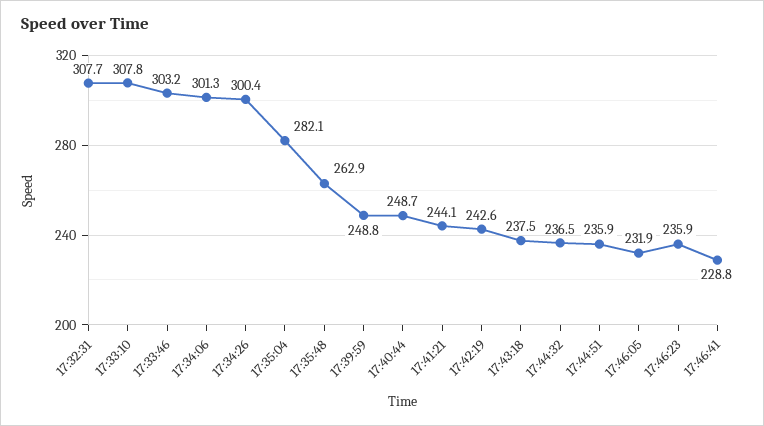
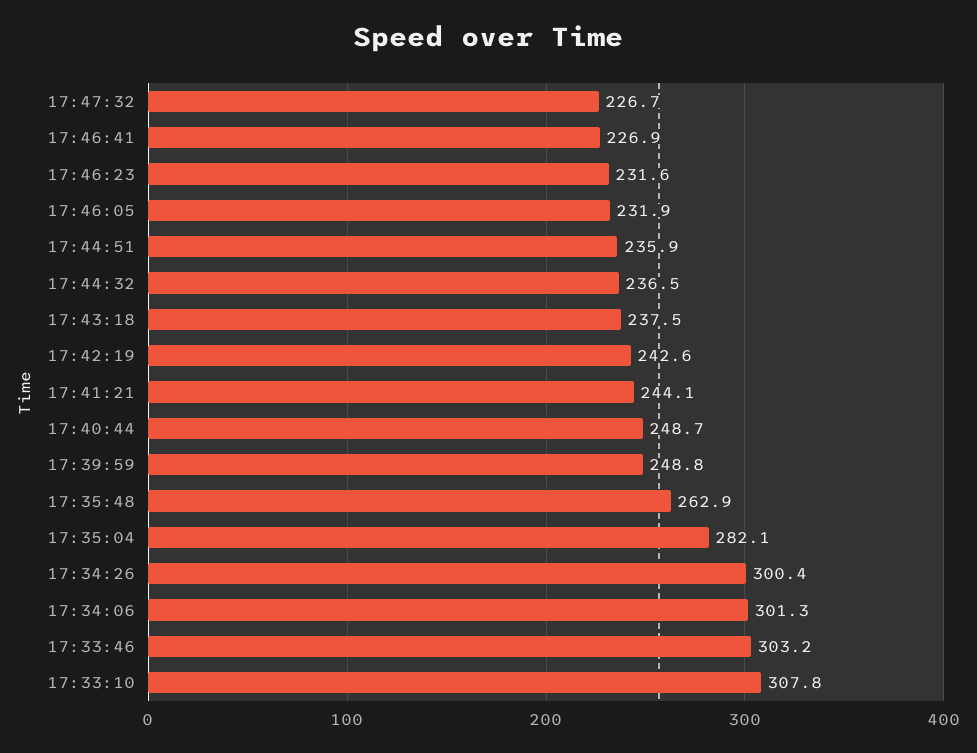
17:32:31: 307.7 -> none
17:46:23: 235.9 -> 231.6
17:46:41: 228.8 -> 226.9
17:47:32: none -> 226.7

